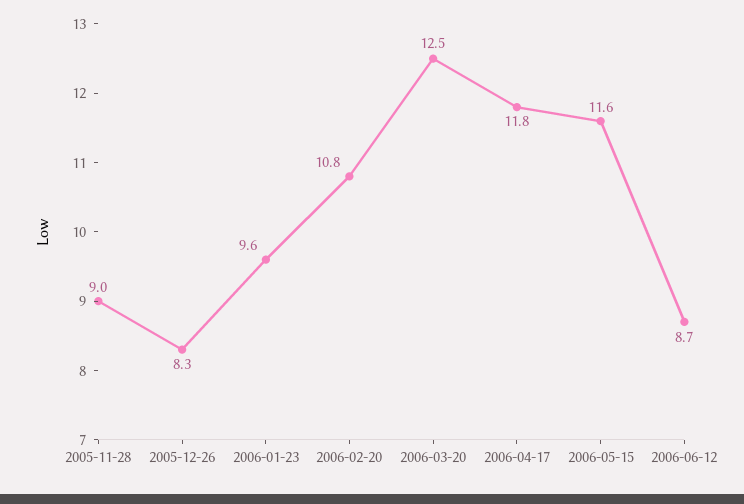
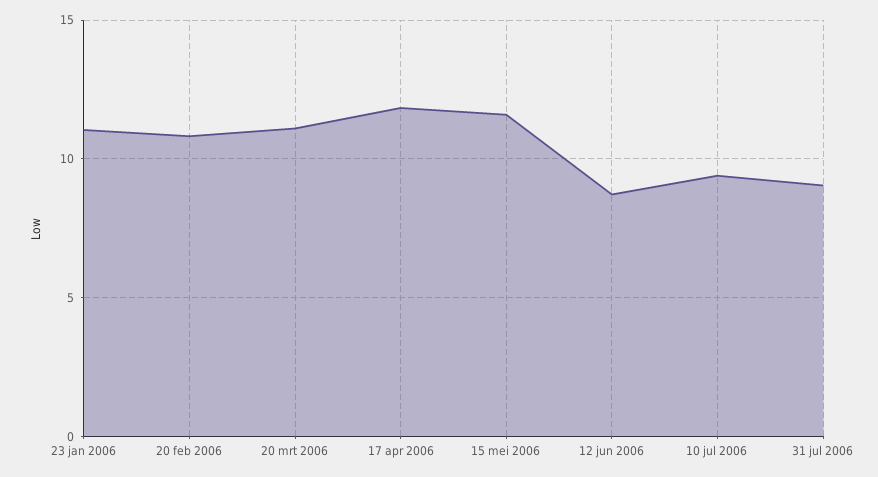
2005-11-28: 9 -> none
2005-12-26: 8.3 -> none
2006-01-23: 9.6 -> 11
2006-03-20: 12.5 -> 11
10 jul 2006: none -> 9.5
31 jul 2006: none -> 9

